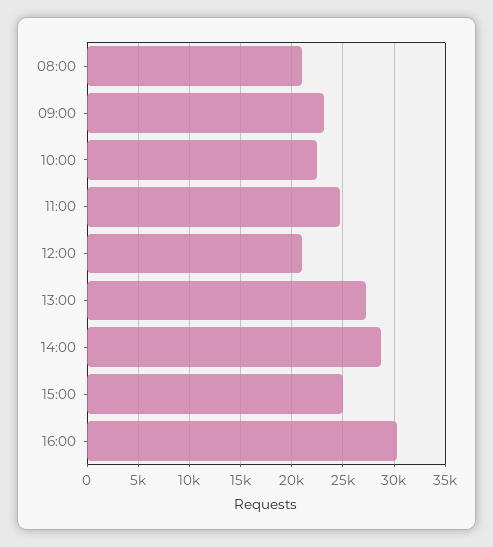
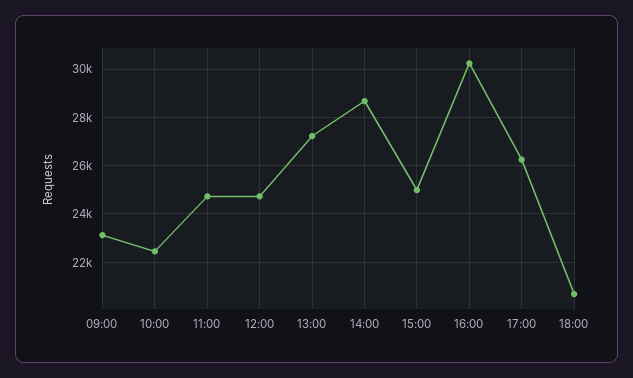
08:00: 21000 -> none
12:00: 21000 -> 24750
17:00: none -> 26250
18:00: none -> 20750

